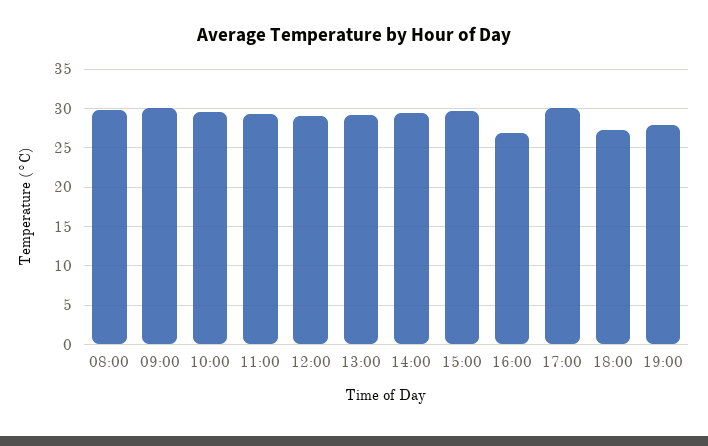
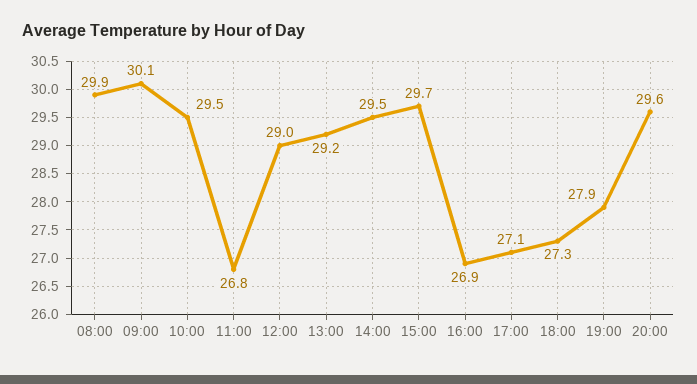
11:00: 29 -> 26.8
17:00: 30 -> 27.1
20:00: none -> 29.6

